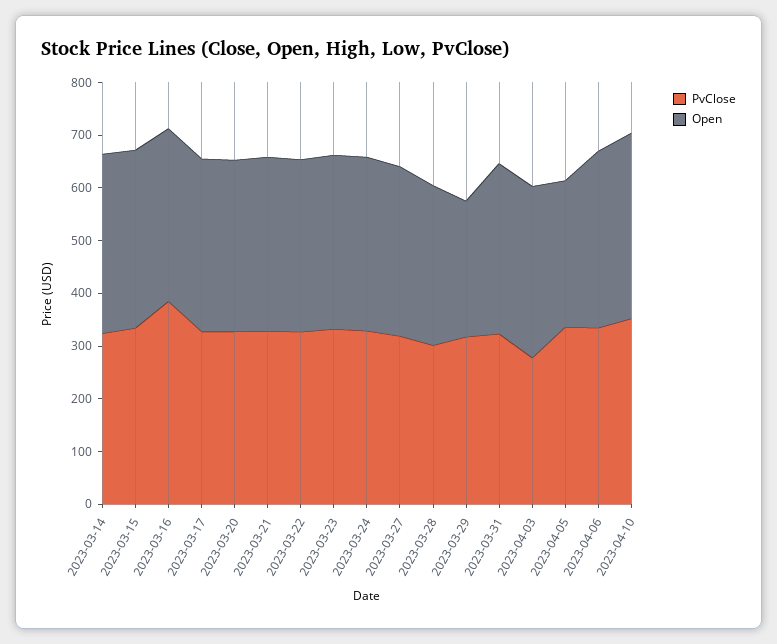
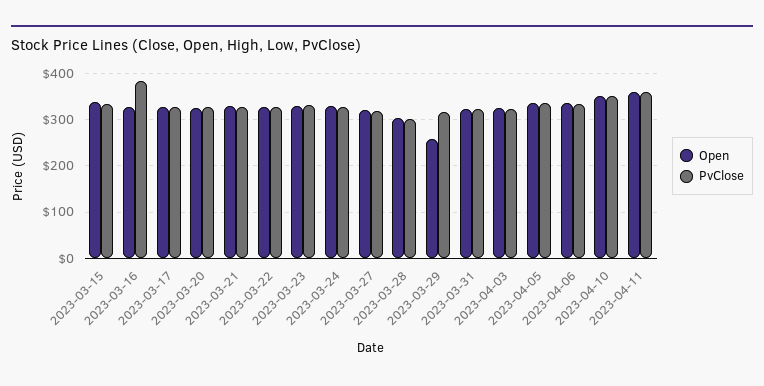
PvClose, 2023-03-14: 320 -> none
Open, 2023-03-14: 340 -> none
PvClose, 2023-04-03: 280 -> 320
Open, 2023-04-05: 280 -> 340
Open, 2023-04-11: none -> 360
PvClose, 2023-04-11: none -> 360

